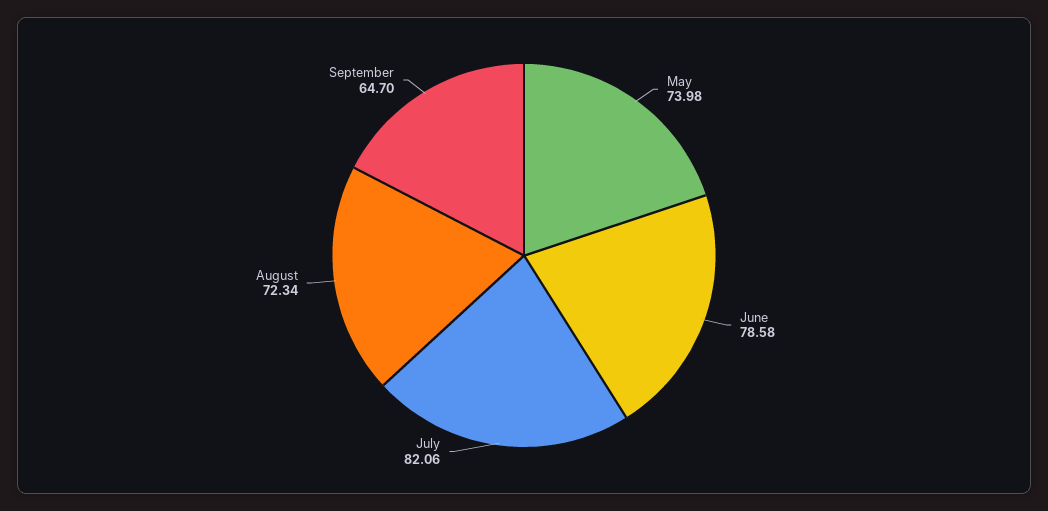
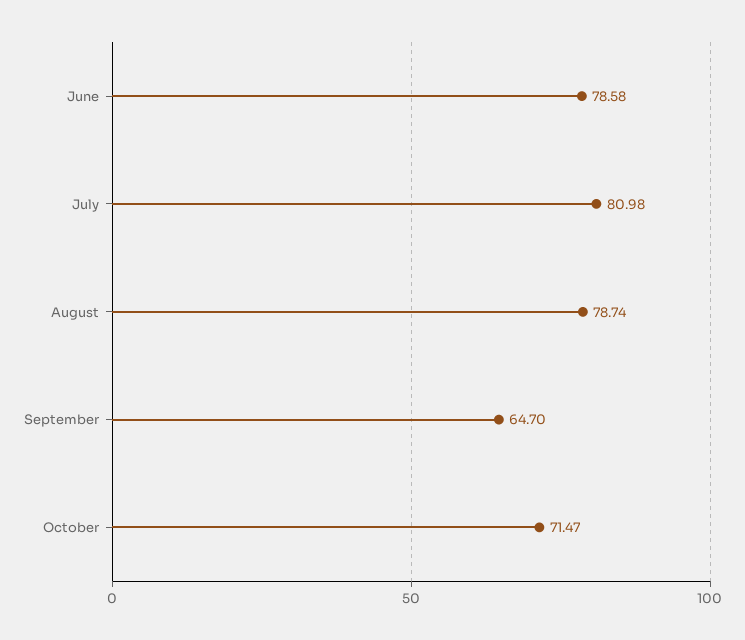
May: 73.98 -> none
July: 82.06 -> 80.98
August: 72.34 -> 78.74
October: none -> 71.47

